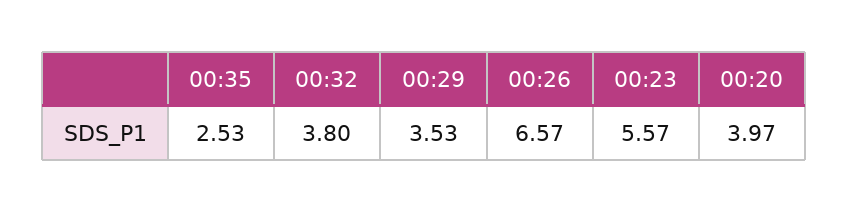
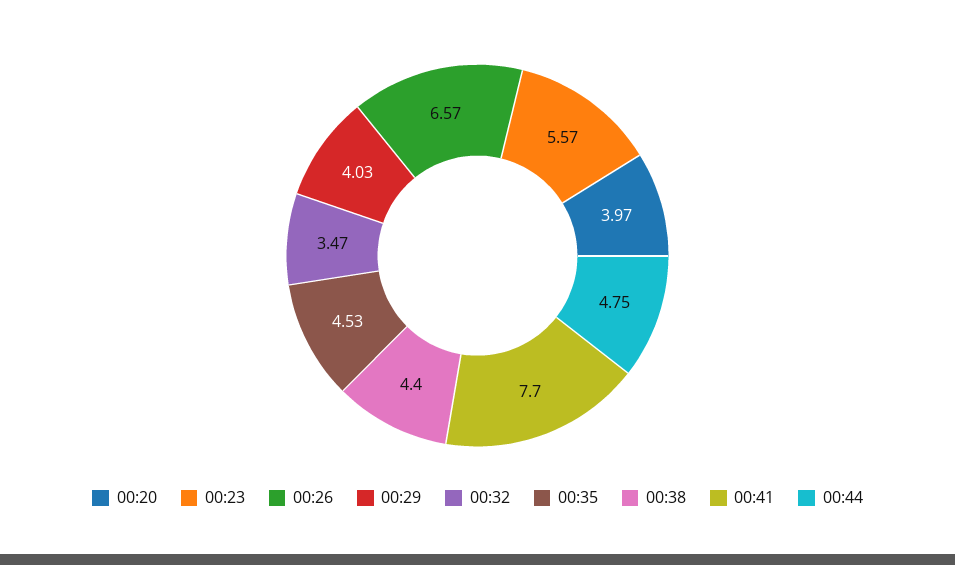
00:35: 2.53 -> 4.53
00:32: 3.8 -> 3.47
00:29: 3.53 -> 4.03
00:38: none -> 4.4
00:41: none -> 7.7
00:44: none -> 4.75

